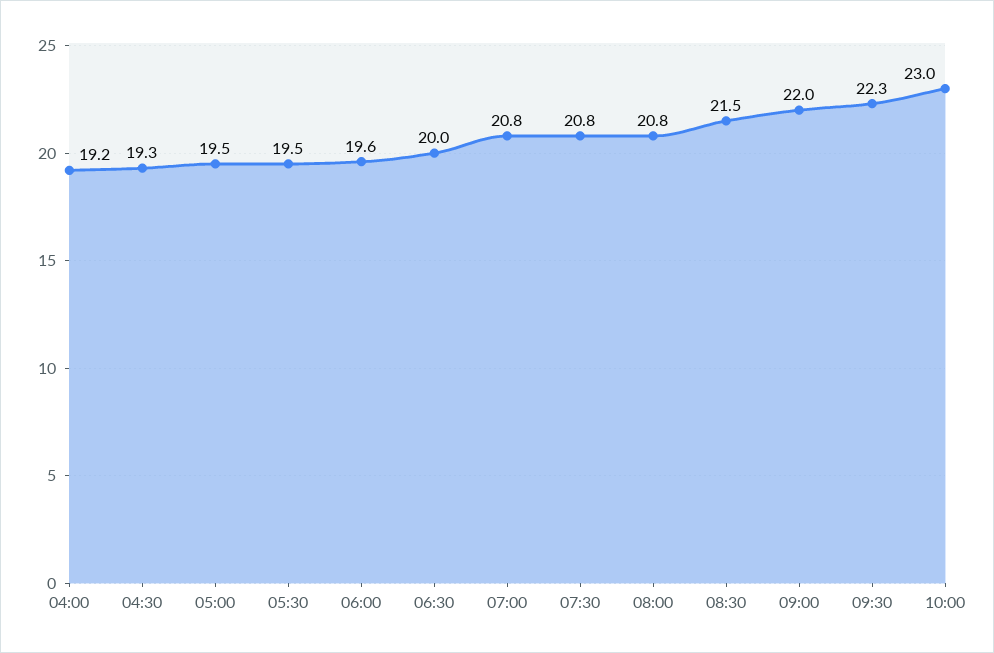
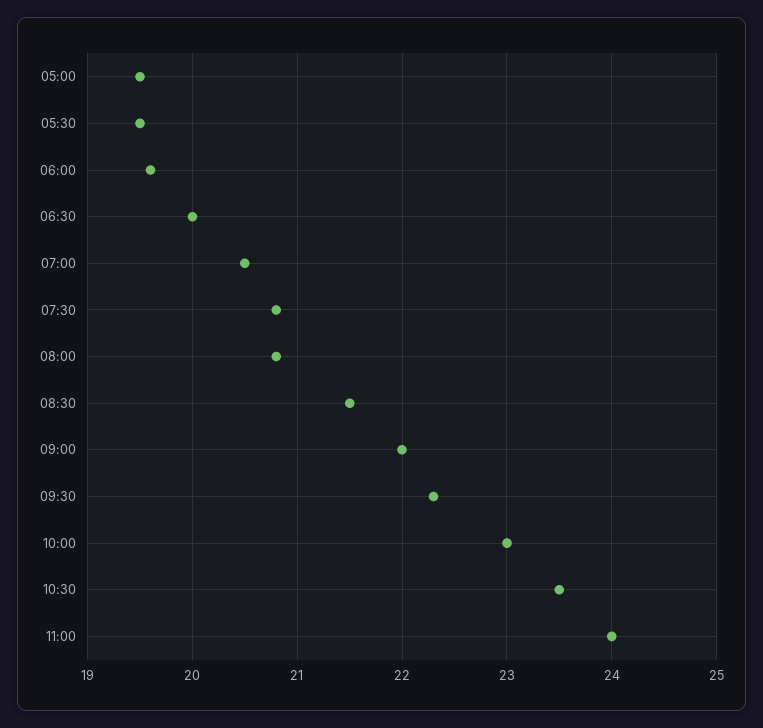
04:00: 19.2 -> none
04:30: 19.3 -> none
07:00: 20.8 -> 20.5
10:30: none -> 23.5
11:00: none -> 24

